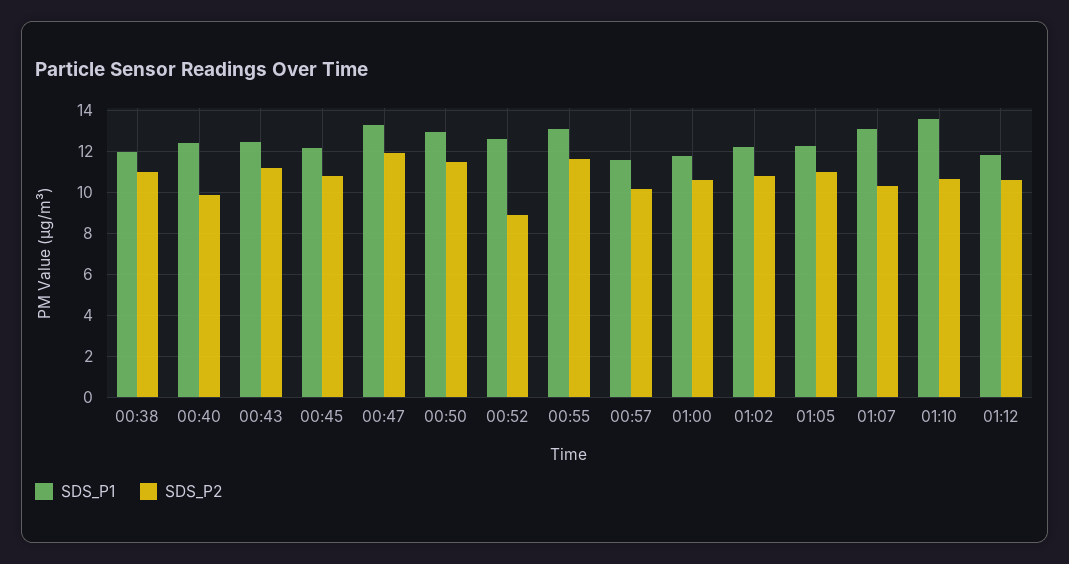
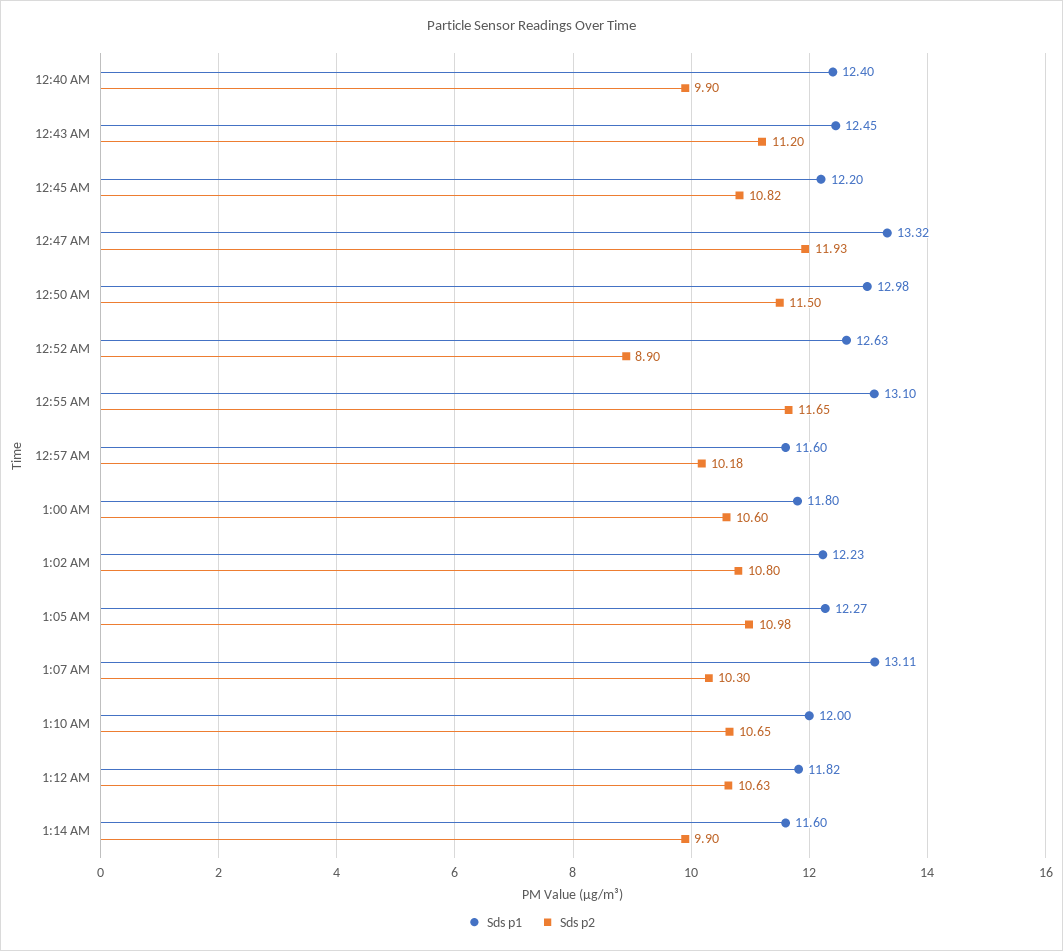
SDS_P1, 00:38: 12 -> none
SDS_P2, 00:38: 11 -> none
SDS_P1, 01:10: 13.5 -> 12
SDS_P1, 1:14 AM: none -> 11.6
SDS_P2, 1:14 AM: none -> 9.9

